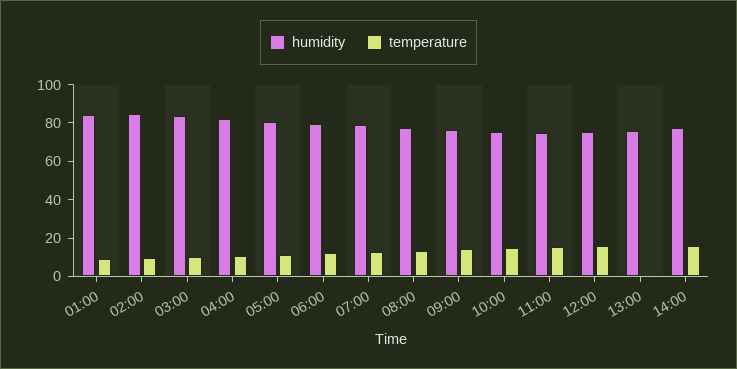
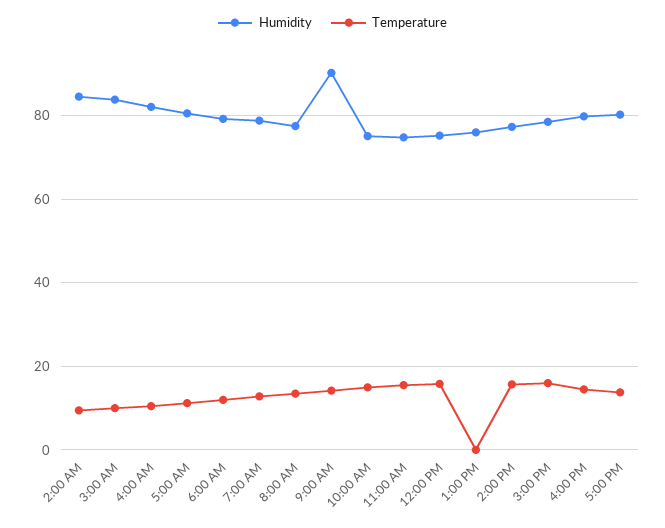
humidity, 01:00: 85 -> none
temperature, 01:00: 10 -> none
humidity, 09:00: 75 -> 90
humidity, 3:00 PM: none -> 78
temperature, 3:00 PM: none -> 16
humidity, 4:00 PM: none -> 80
temperature, 4:00 PM: none -> 14
humidity, 5:00 PM: none -> 80
temperature, 5:00 PM: none -> 14

